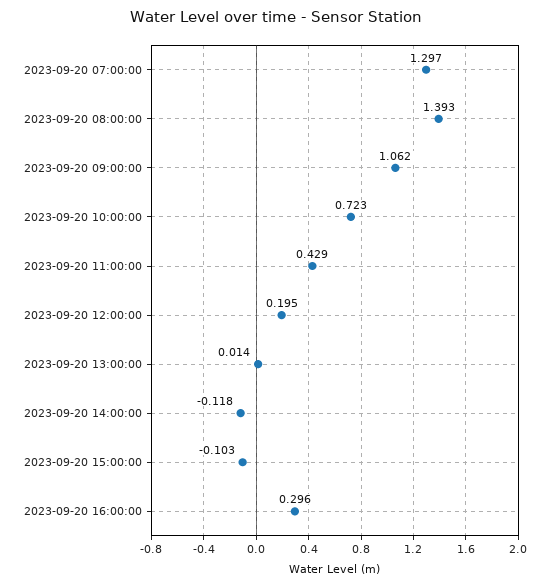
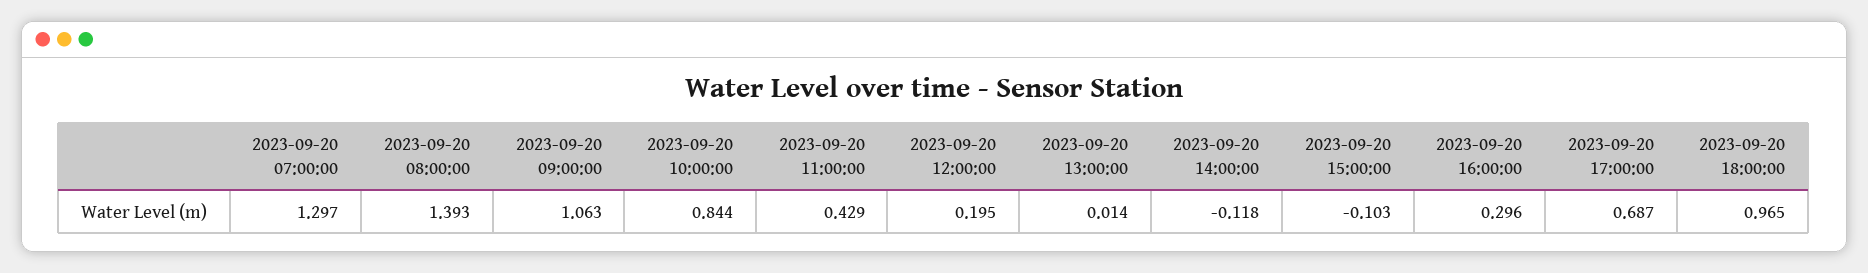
2023-09-20 09:00:00: 1.062 -> 1.063
2023-09-20 10:00:00: 0.723 -> 0.844
2023-09-20 17:00:00: none -> 0.687
2023-09-20 18:00:00: none -> 0.965

